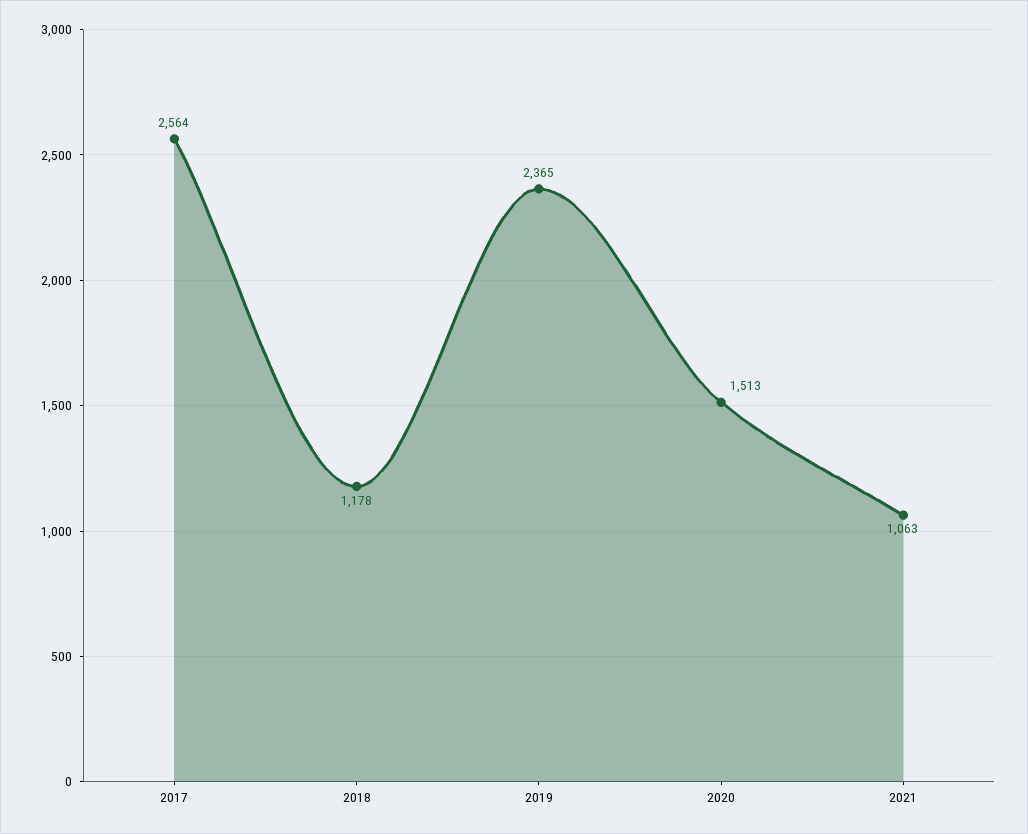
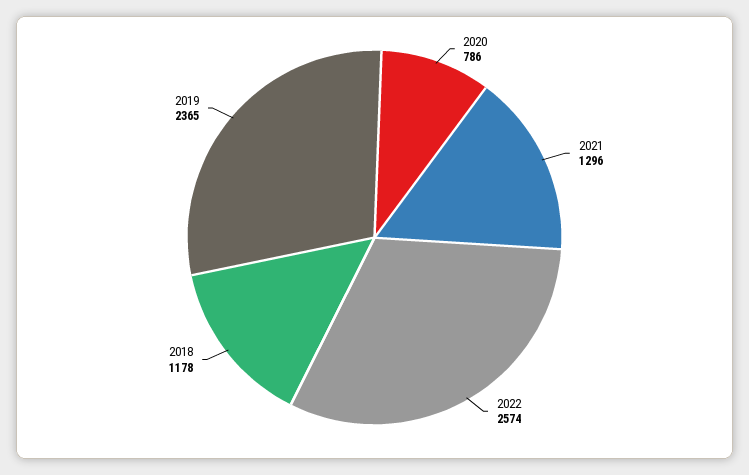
2017: 2564 -> none
2020: 1513 -> 786
2021: 1063 -> 1296
2022: none -> 2574

